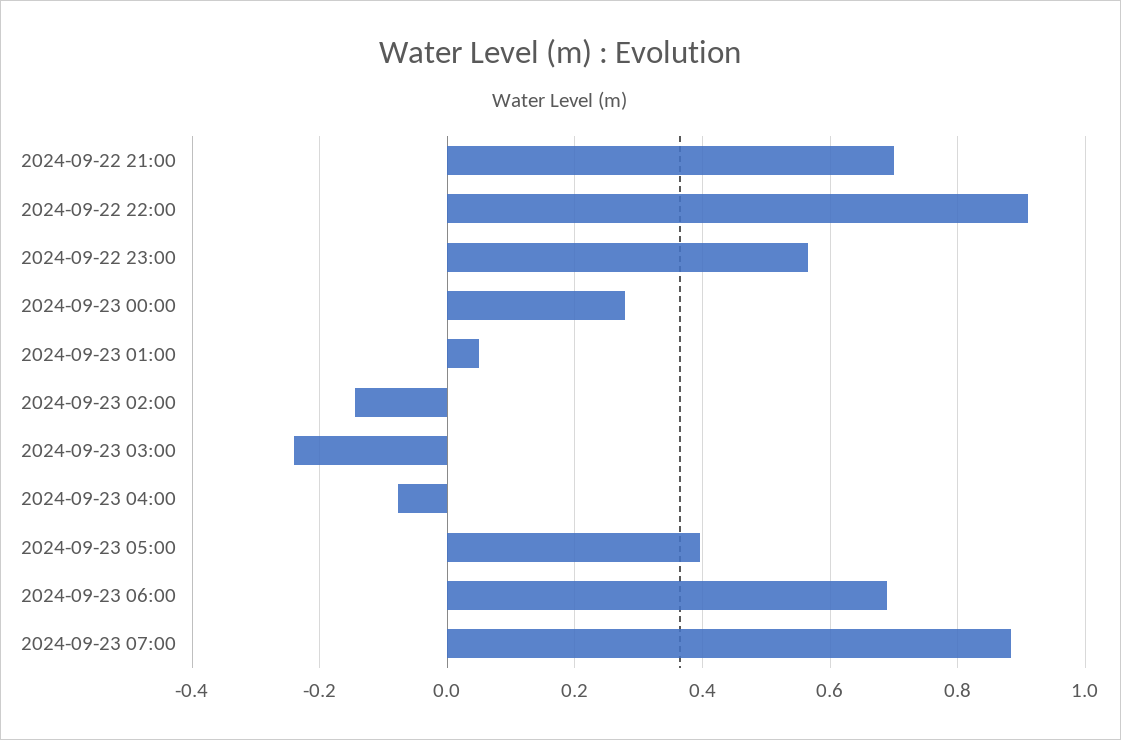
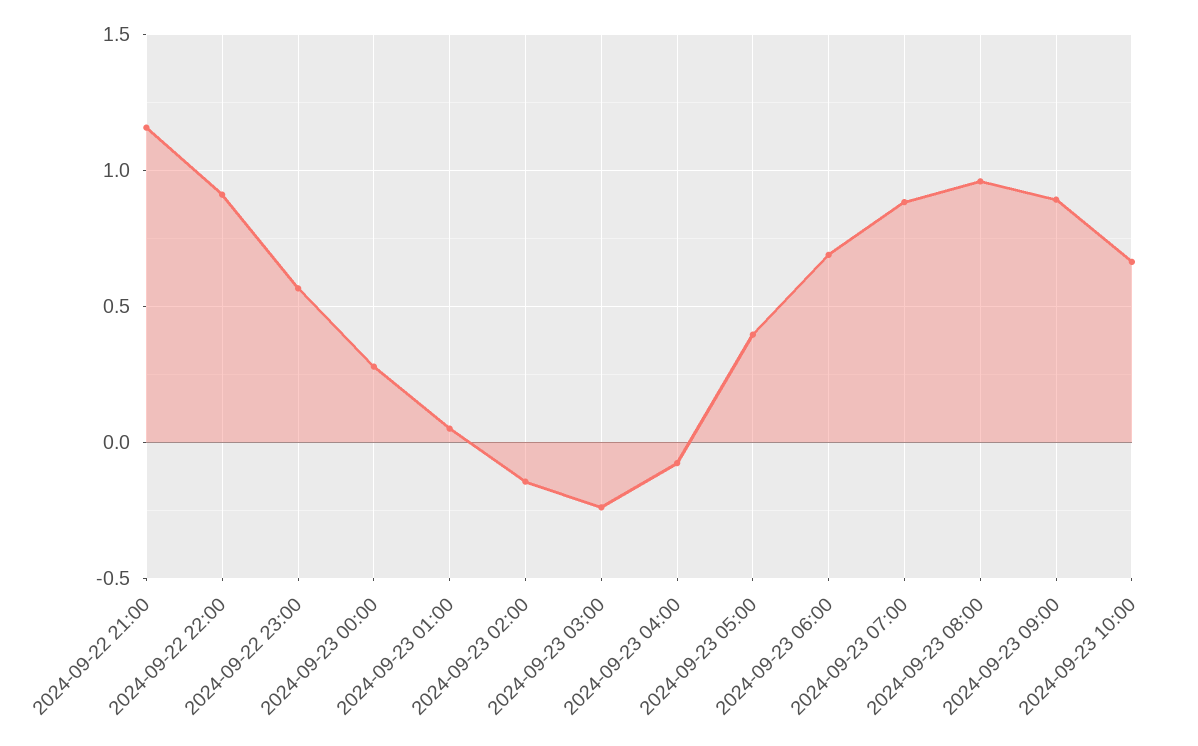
2024-09-22 21:00: 0.7 -> 1.15
2024-09-23 08:00: none -> 0.95
2024-09-23 09:00: none -> 0.9
2024-09-23 10:00: none -> 0.65

